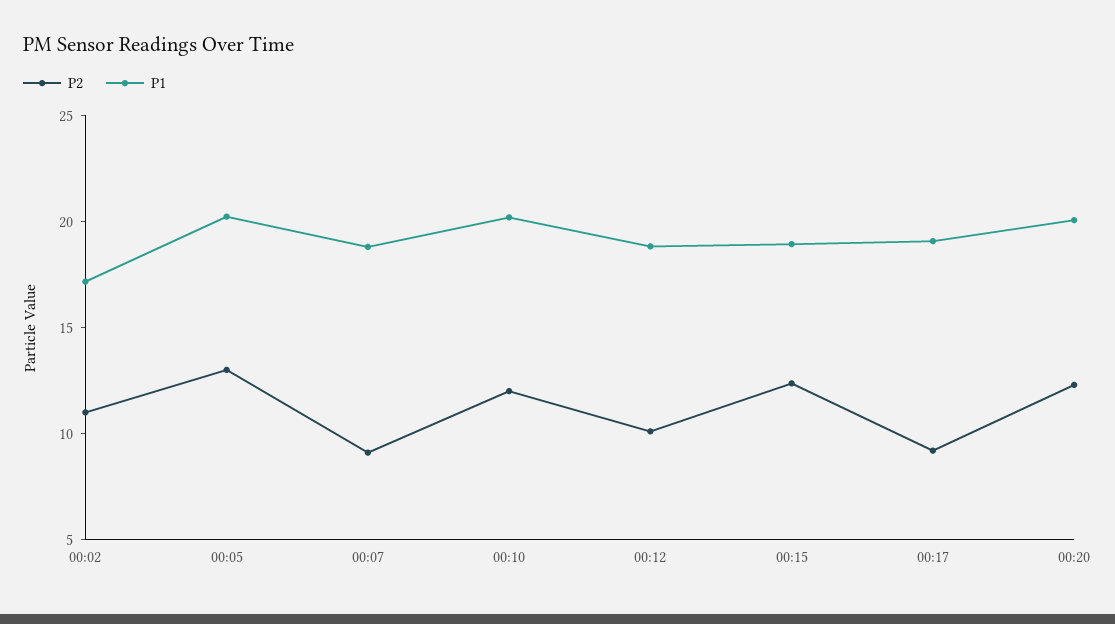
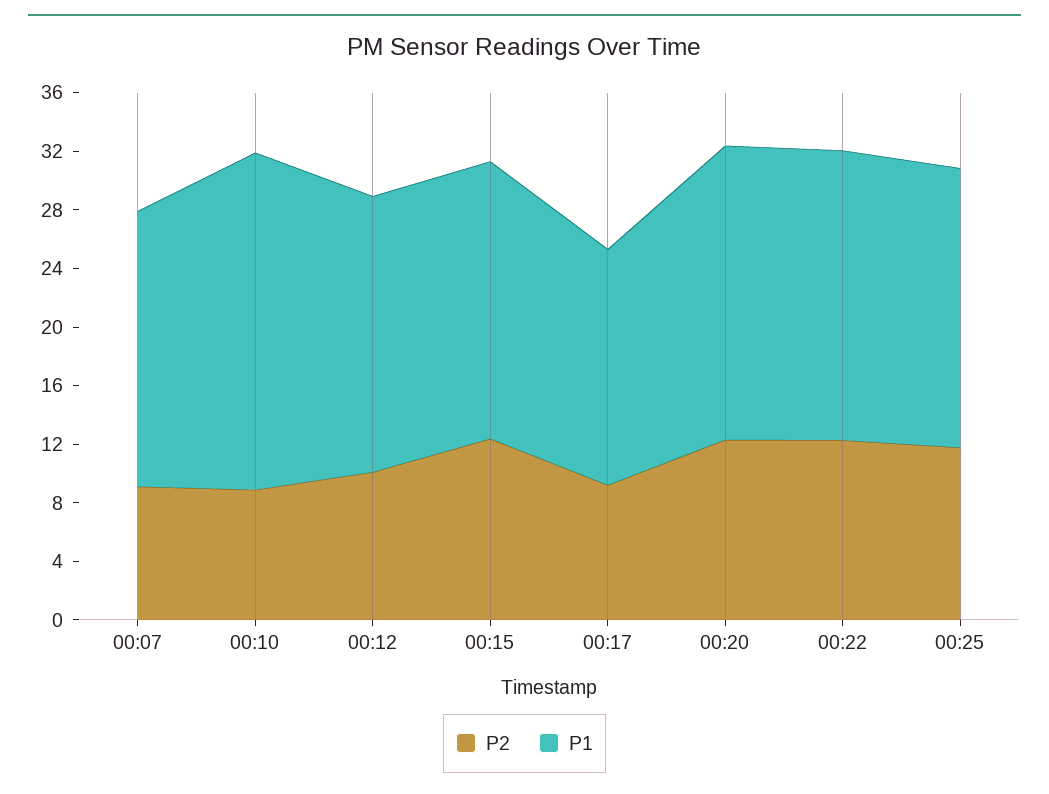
P2, 00:02: 11 -> none
P1, 00:02: 17 -> none
P2, 00:05: 13 -> none
P1, 00:05: 20 -> none
P2, 00:10: 12 -> 9
P1, 00:10: 20 -> 23
P1, 00:17: 19 -> 16
P2, 00:22: none -> 12
P1, 00:22: none -> 20
P2, 00:25: none -> 12
P1, 00:25: none -> 19

